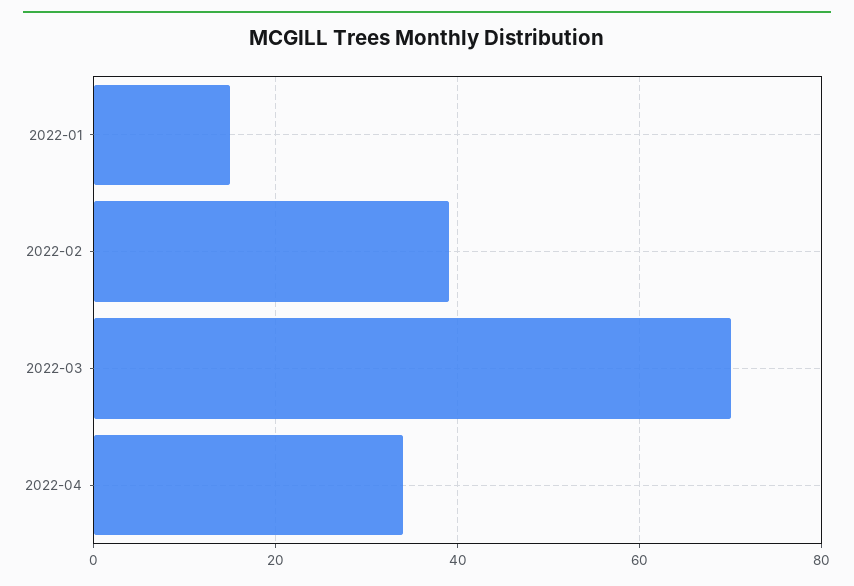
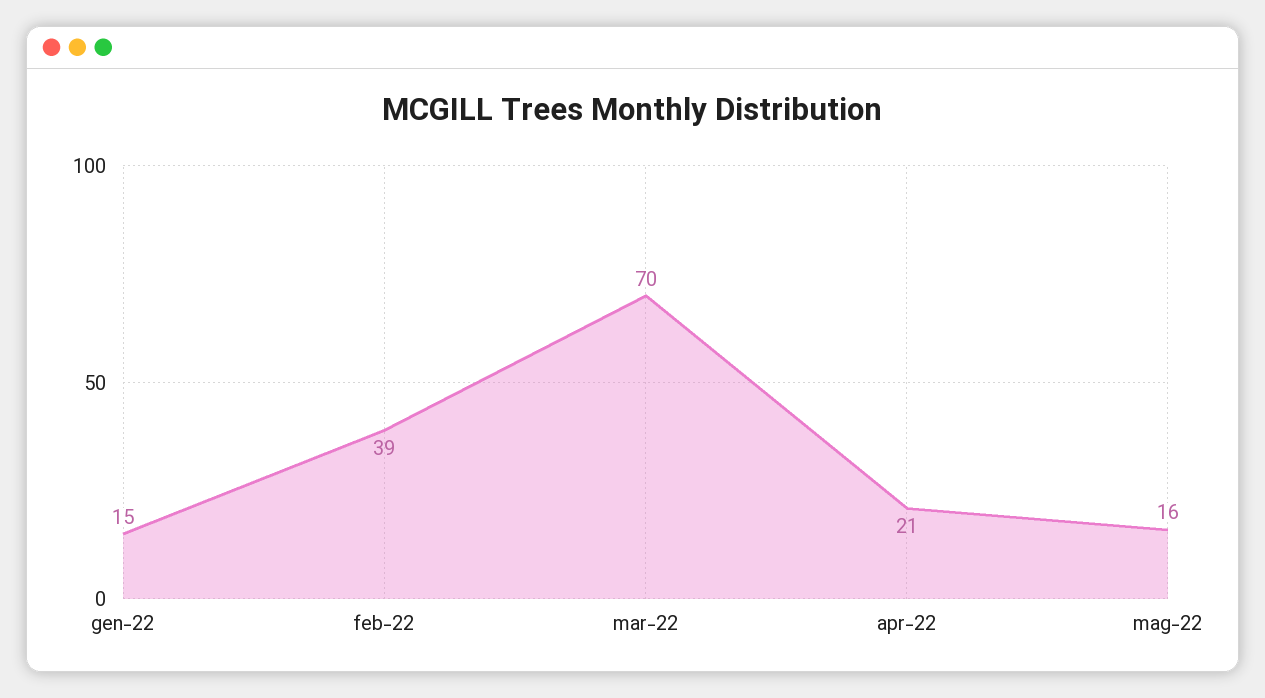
2022-04: 35 -> 21
mag-22: none -> 16

